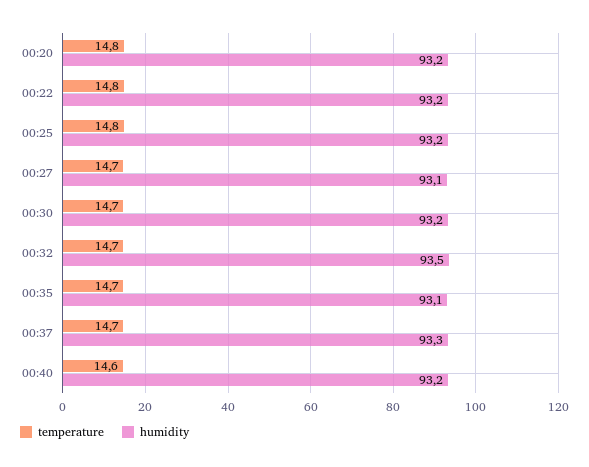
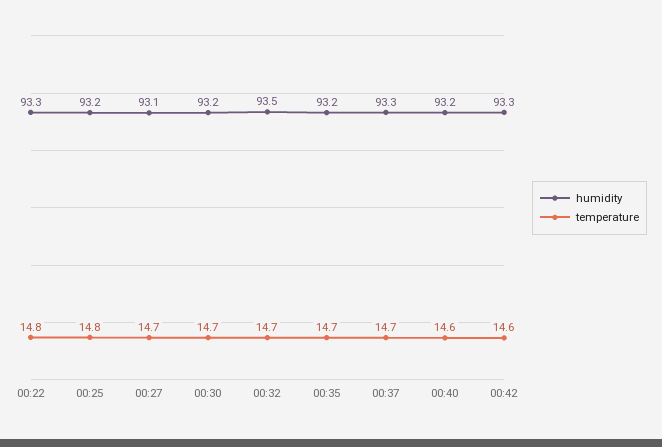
temperature, 00:20: 14.8 -> none
humidity, 00:20: 93.2 -> none
humidity, 00:22: 93.2 -> 93.3
humidity, 00:35: 93.1 -> 93.2
humidity, 00:42: none -> 93.3
temperature, 00:42: none -> 14.6

